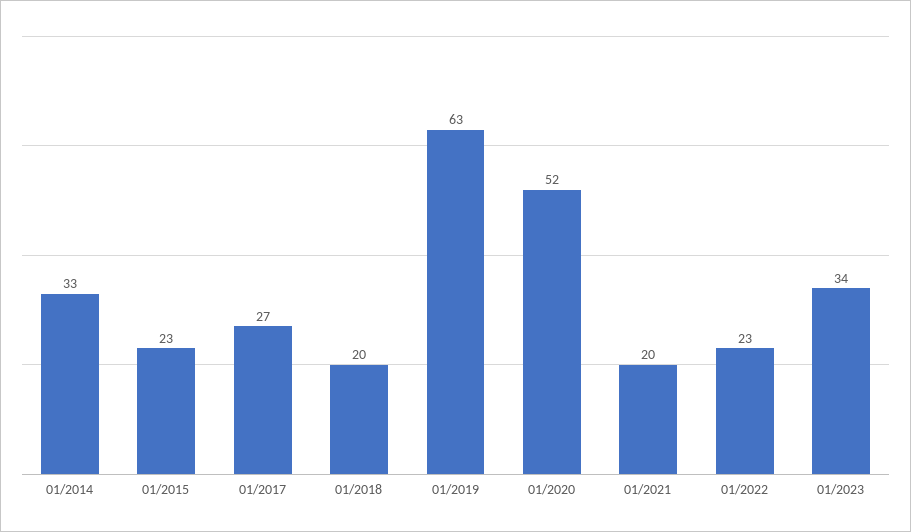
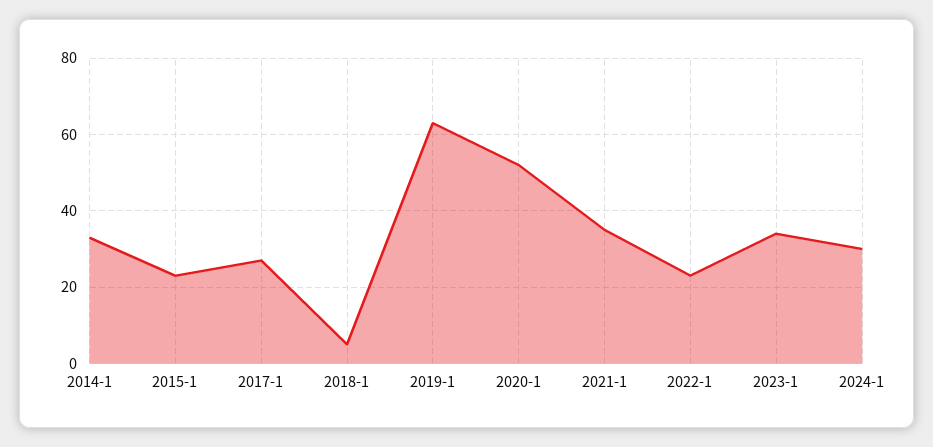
01/2018: 20 -> 5
01/2021: 20 -> 35
2024-1: none -> 30

